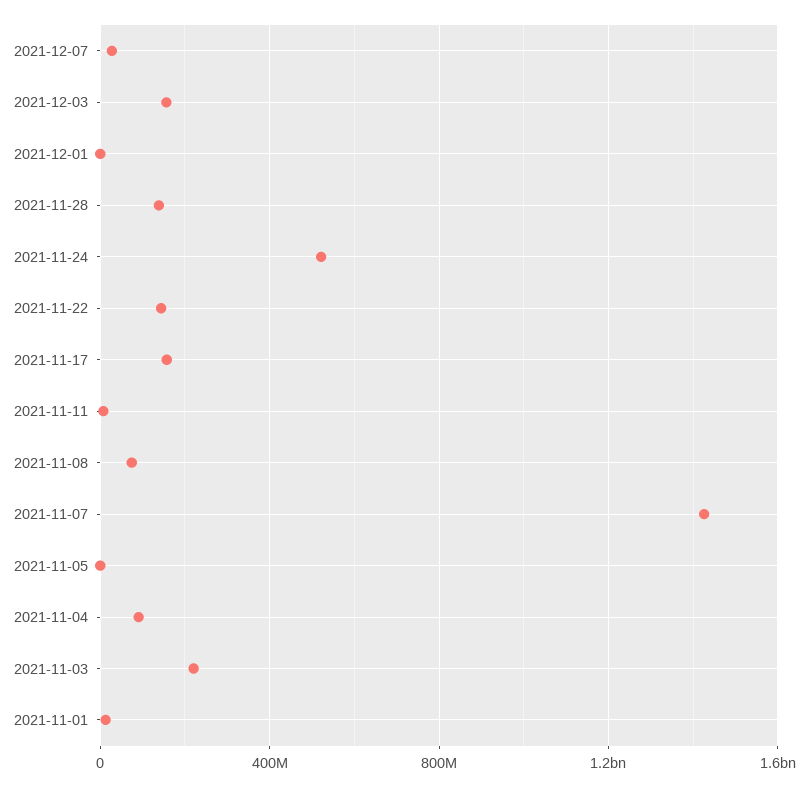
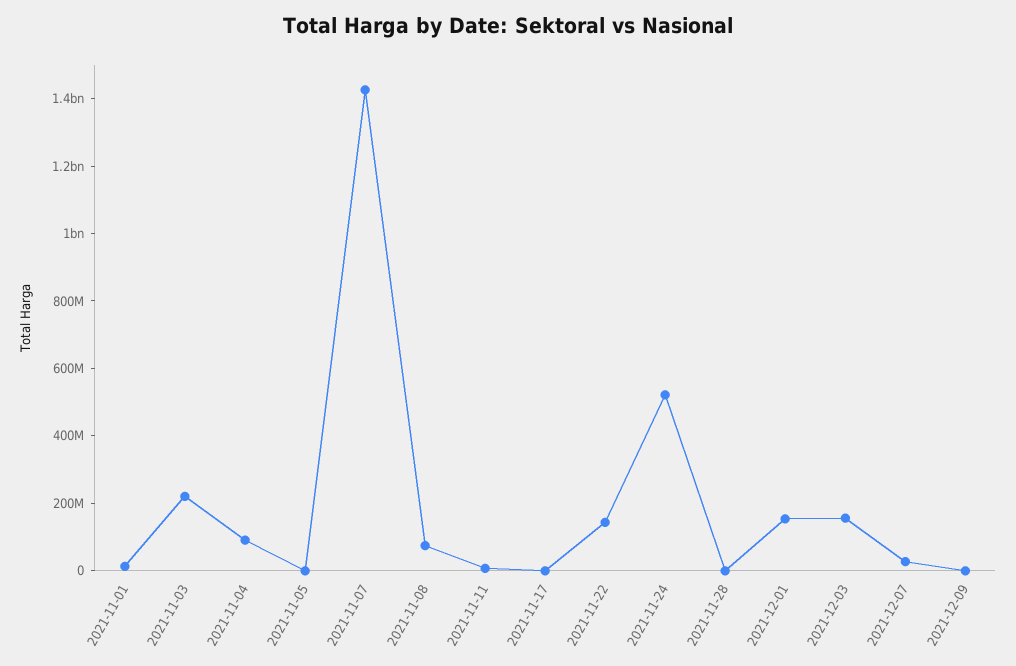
2021-12-01: 0 -> 150000000
2021-11-28: 150000000 -> 0
2021-11-17: 150000000 -> 0
2021-12-09: none -> 0

